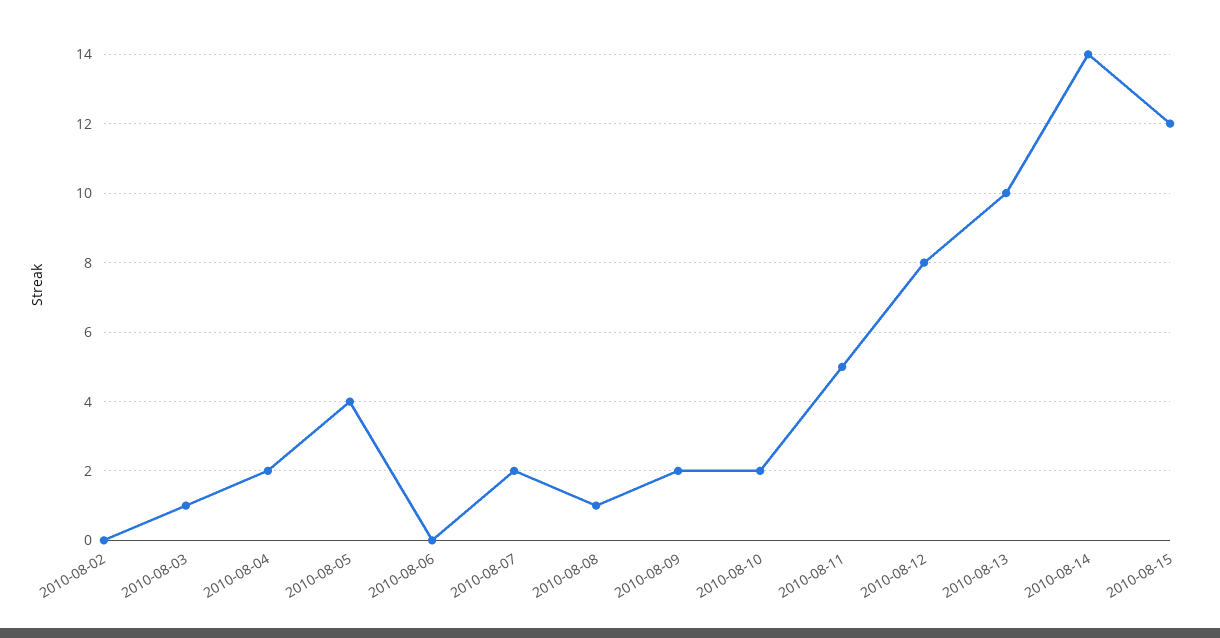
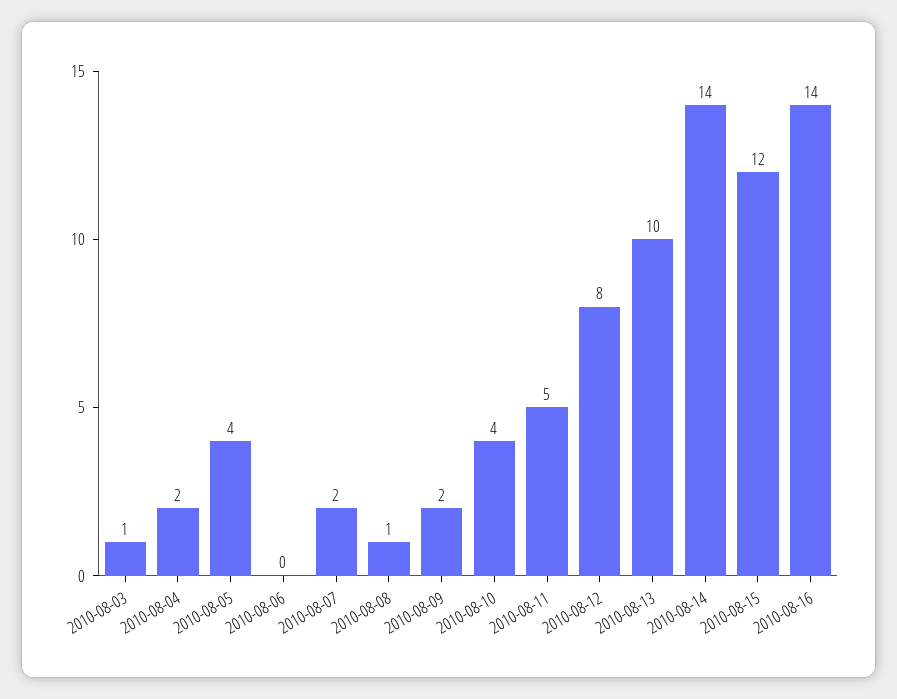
2010-08-02: 0 -> none
2010-08-10: 2 -> 4
2010-08-16: none -> 14

